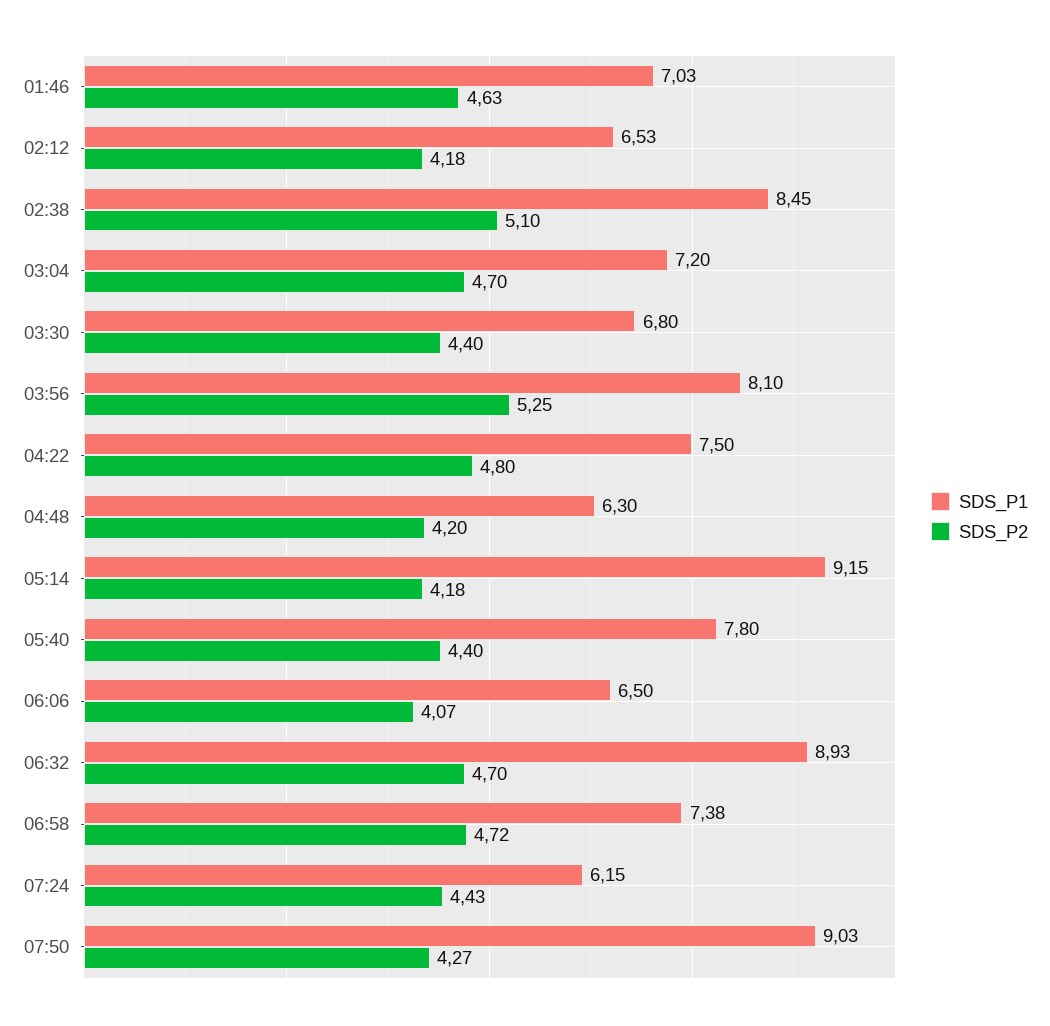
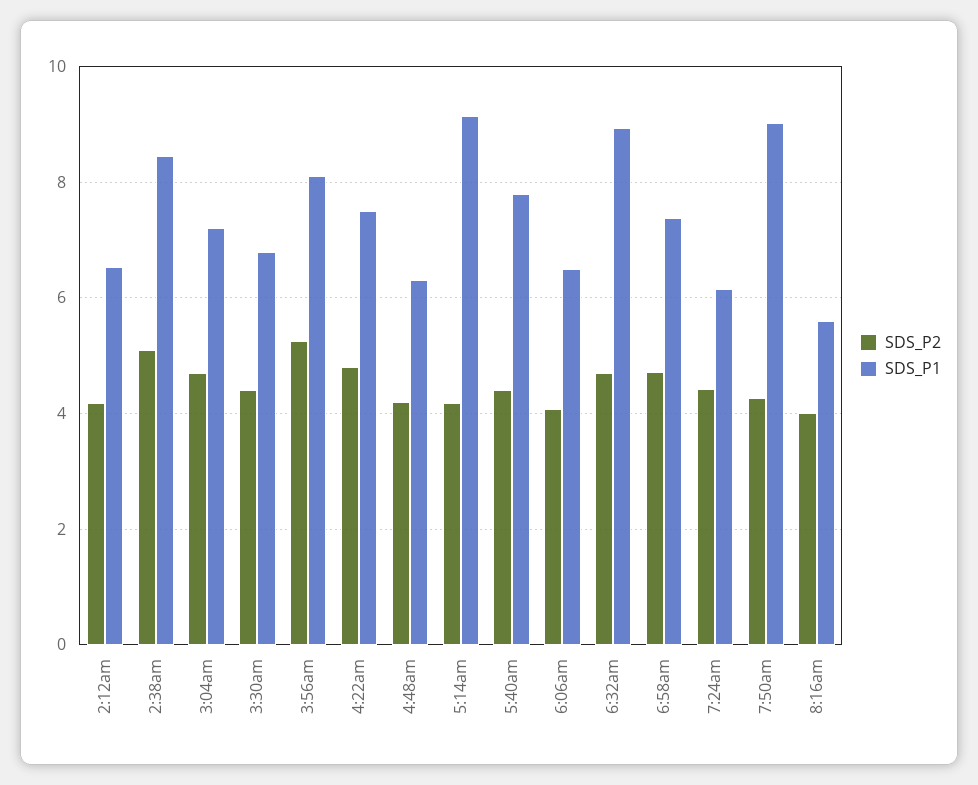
SDS_P1, 01:46: 7.03 -> none
SDS_P2, 01:46: 4.63 -> none
SDS_P2, 8:16am: none -> 4
SDS_P1, 8:16am: none -> 5.6

